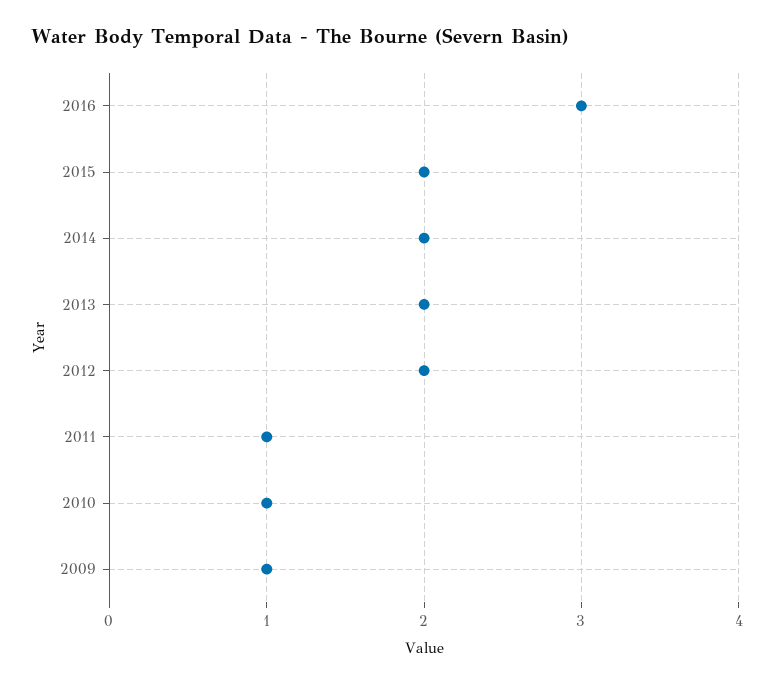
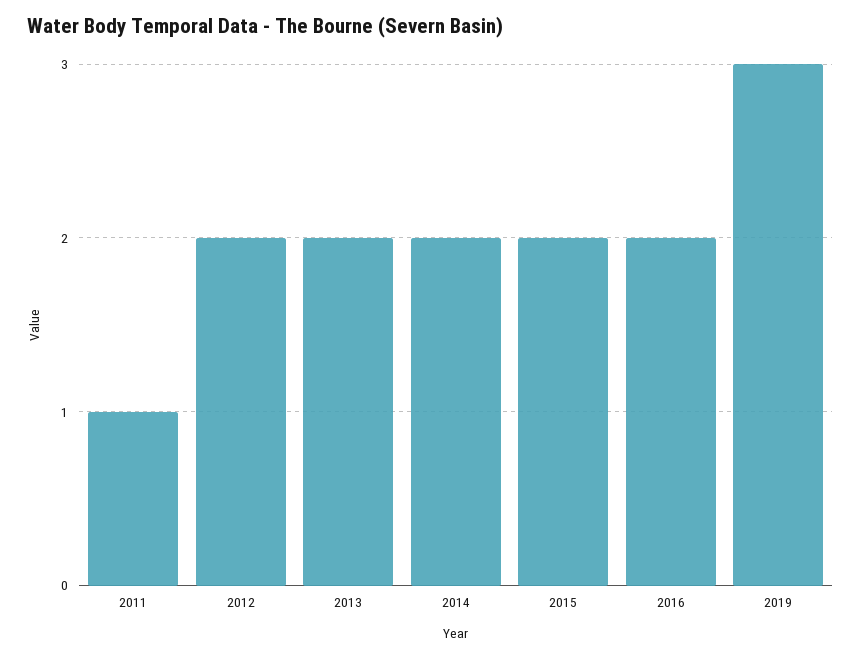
2016: 3 -> 2
2010: 1 -> none
2009: 1 -> none
2019: none -> 3

